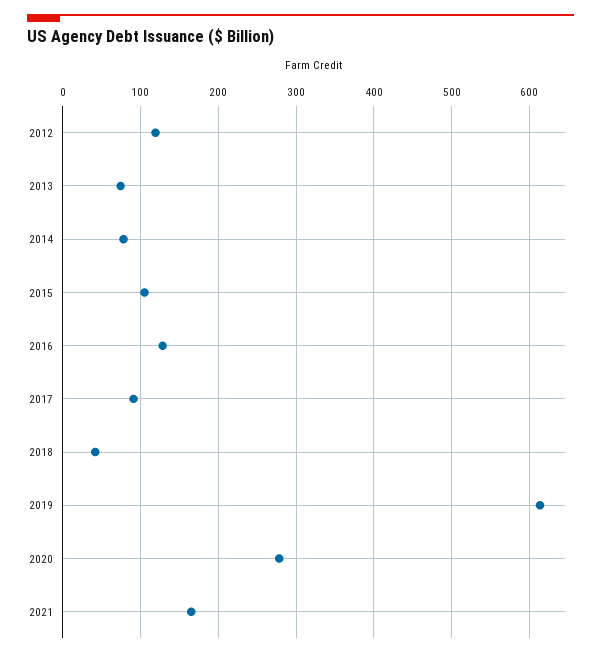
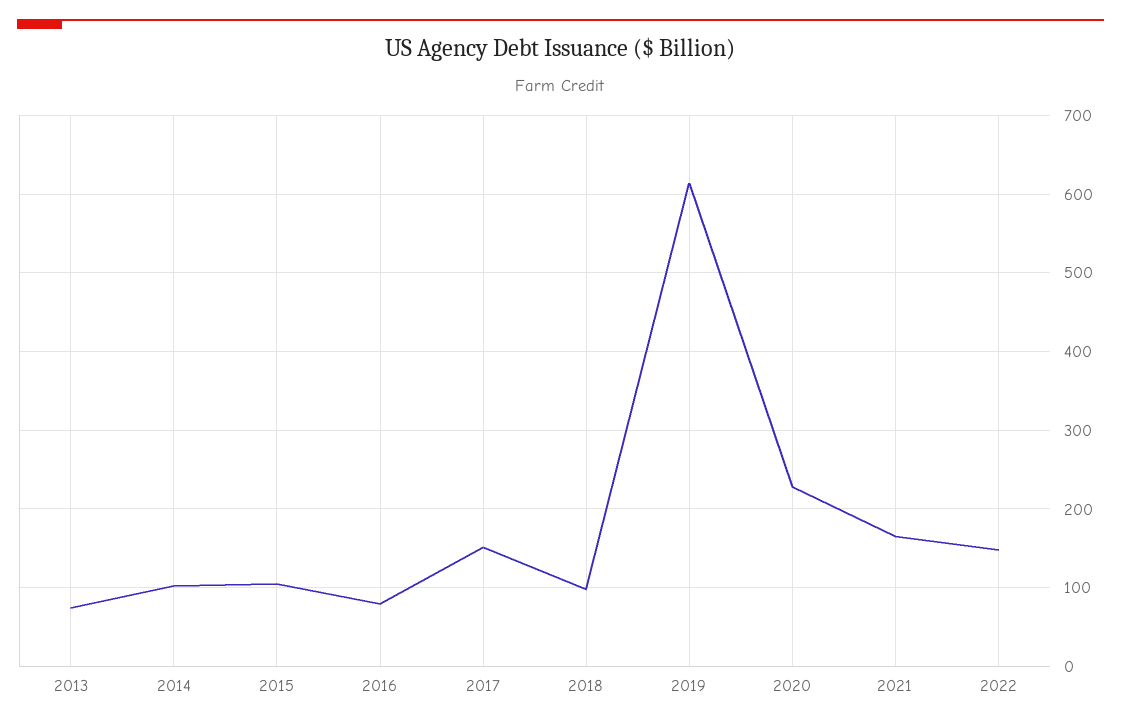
2012: 120 -> none
2014: 80 -> 100
2016: 130 -> 80
2017: 90 -> 150
2018: 40 -> 100
2020: 280 -> 230
2022: none -> 150

